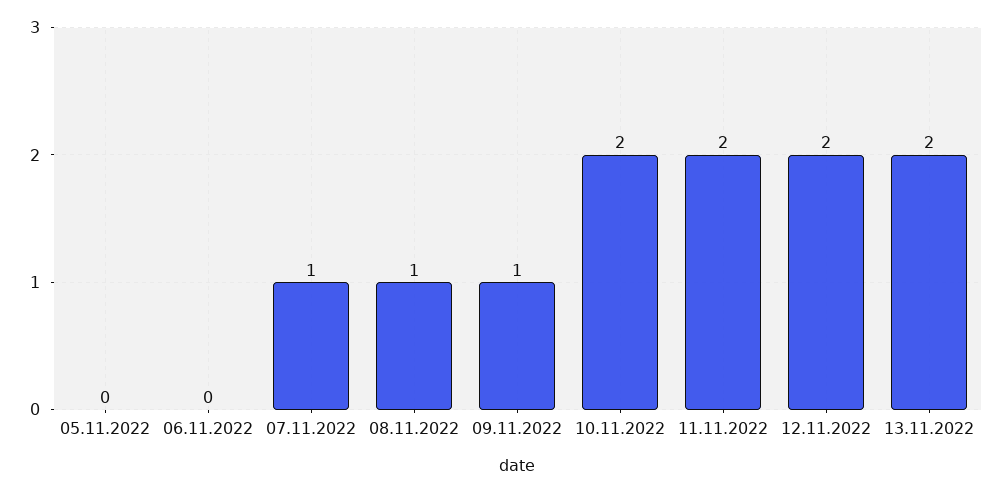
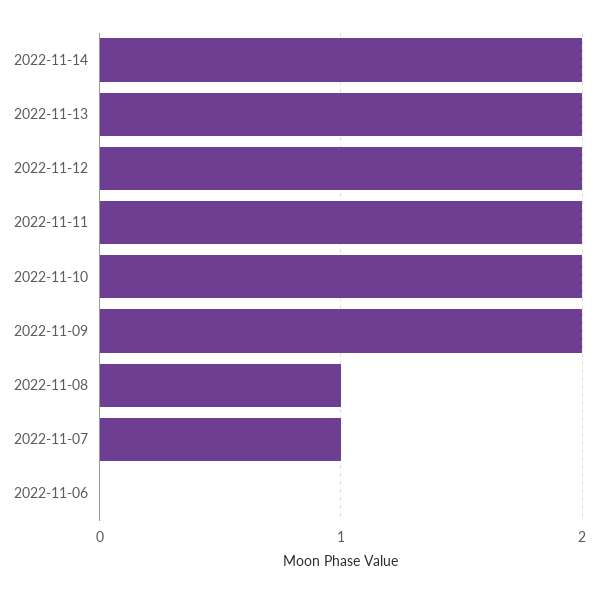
05.11.2022: 0 -> none
09.11.2022: 1 -> 2
2022-11-14: none -> 2

